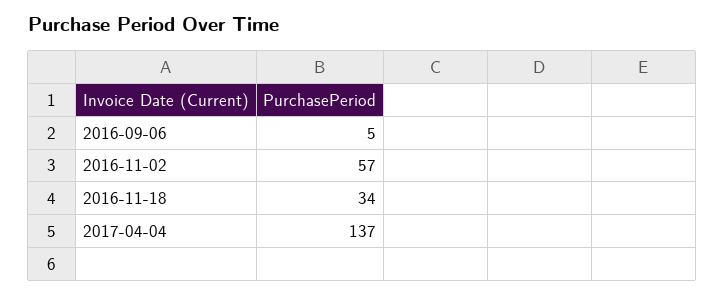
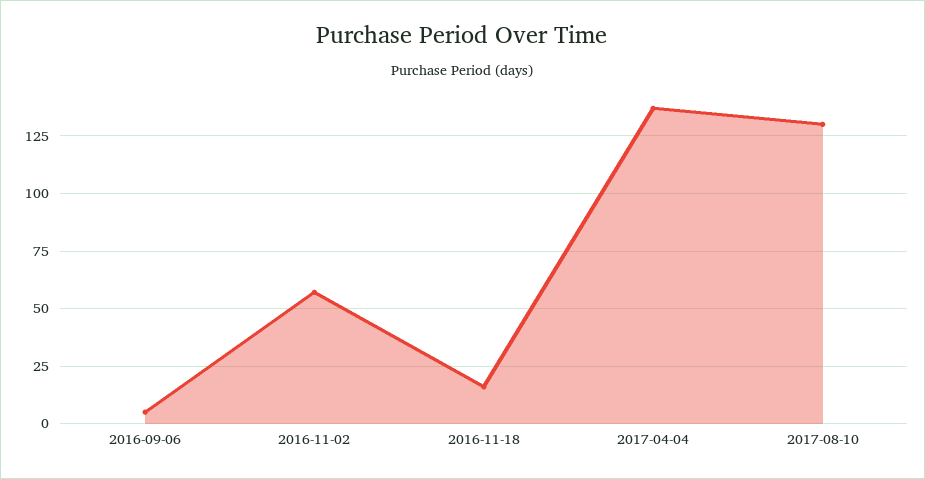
2016-11-18: 34 -> 15
2017-08-10: none -> 130

